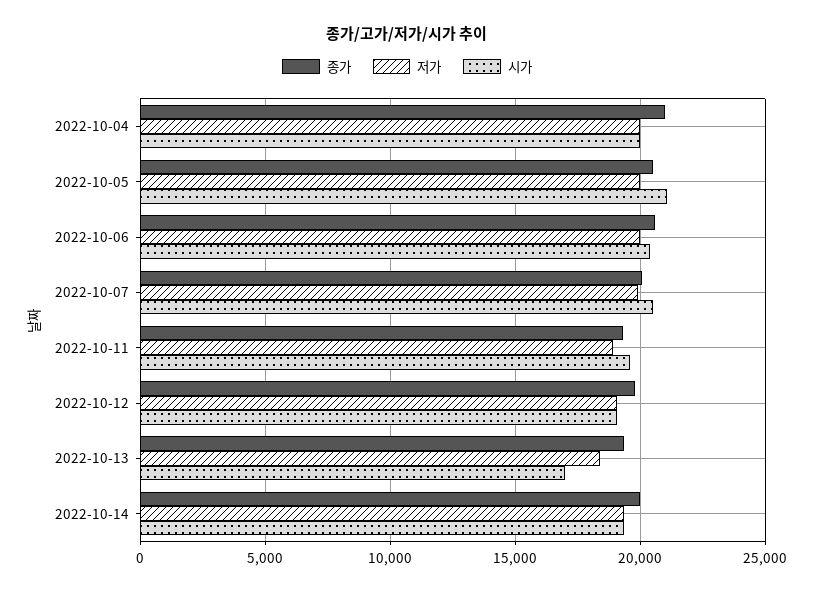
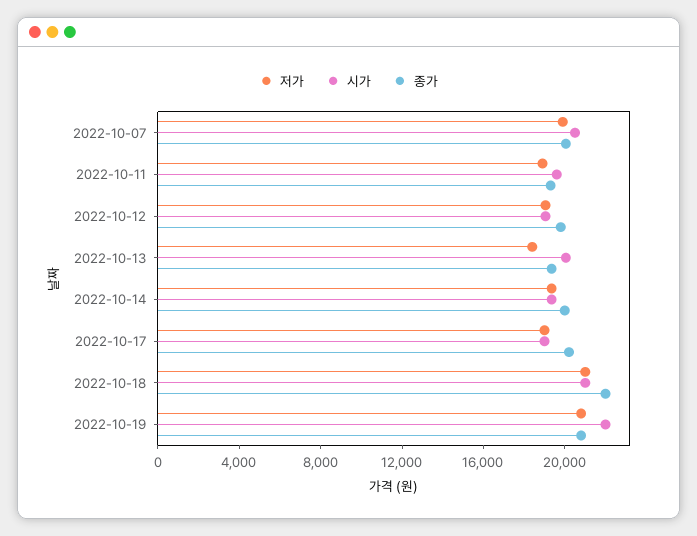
종가, 2022-10-04: 21000 -> none
저가, 2022-10-04: 20000 -> none
시가, 2022-10-04: 20000 -> none
종가, 2022-10-05: 20500 -> none
저가, 2022-10-05: 20000 -> none
시가, 2022-10-05: 21000 -> none
종가, 2022-10-06: 20500 -> none
저가, 2022-10-06: 20000 -> none
시가, 2022-10-06: 20500 -> none
시가, 2022-10-13: 17000 -> 20000
저가, 2022-10-17: none -> 19000
시가, 2022-10-17: none -> 19000
종가, 2022-10-17: none -> 20000
저가, 2022-10-18: none -> 21000
시가, 2022-10-18: none -> 21000
종가, 2022-10-18: none -> 22000
저가, 2022-10-19: none -> 21000
시가, 2022-10-19: none -> 22000
종가, 2022-10-19: none -> 21000

